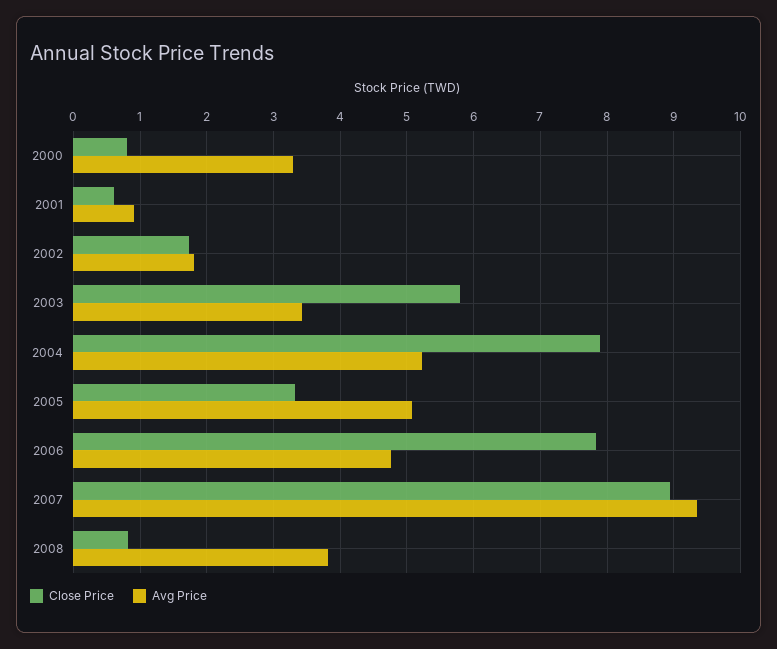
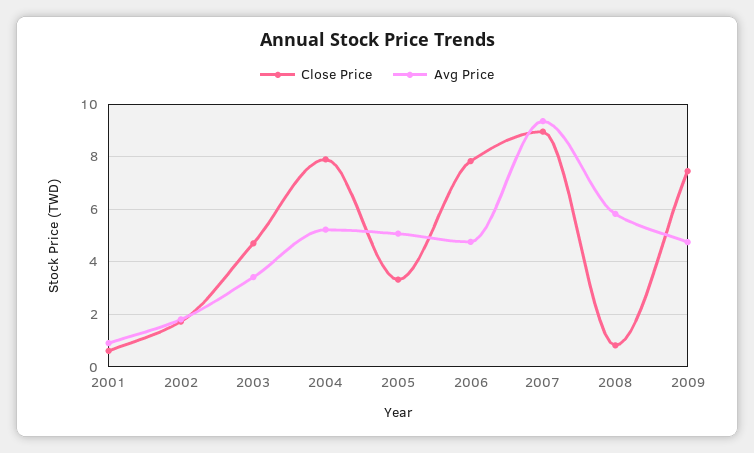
Close Price, 2000: 0.8 -> none
Avg Price, 2000: 3.3 -> none
Close Price, 2003: 5.8 -> 4.75
Avg Price, 2008: 3.8 -> 5.75
Close Price, 2009: none -> 7.5
Avg Price, 2009: none -> 4.75

